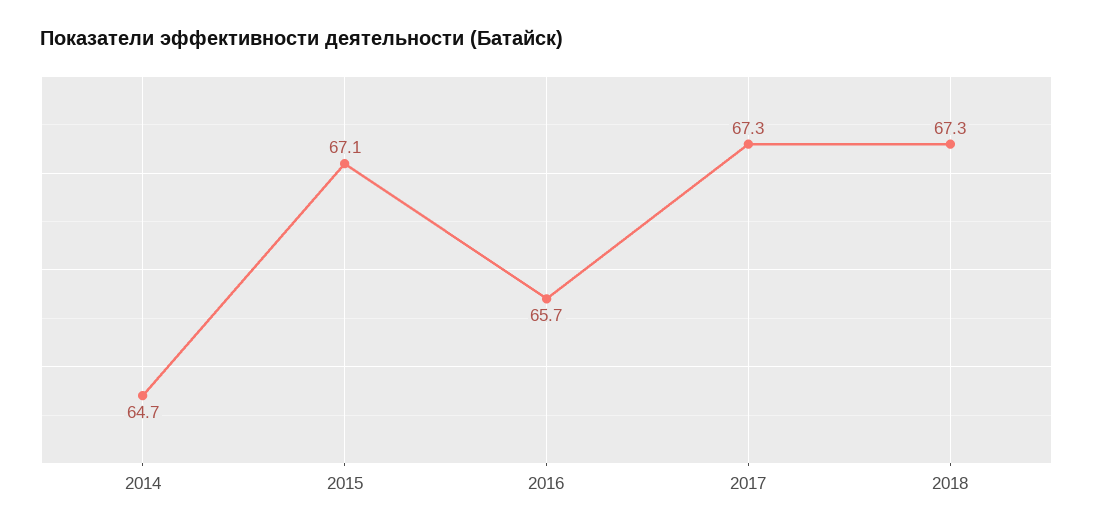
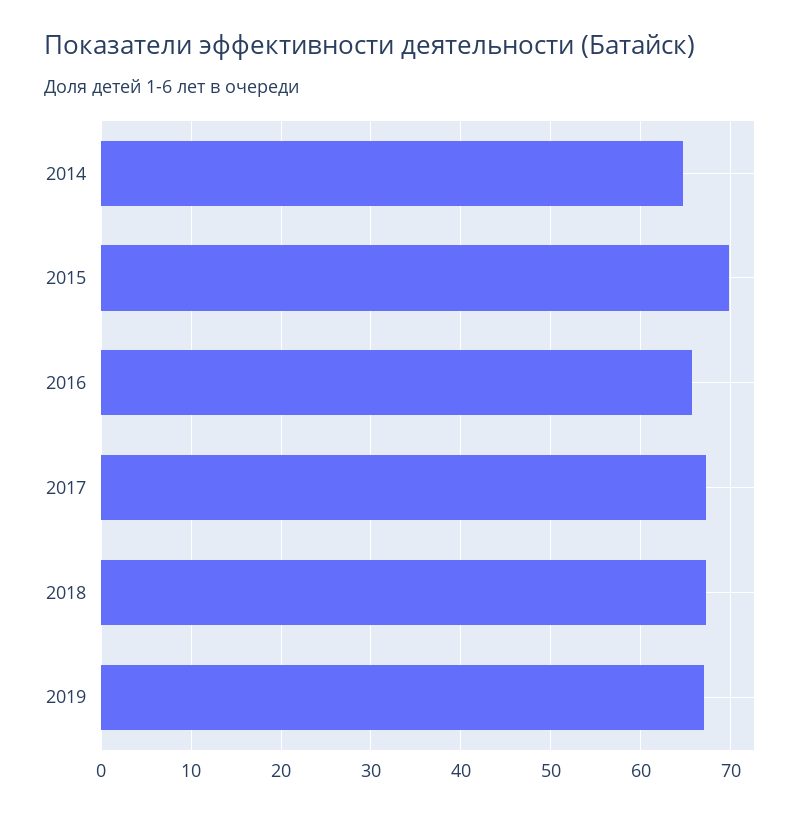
2015: 67.1 -> 70
2019: none -> 67

